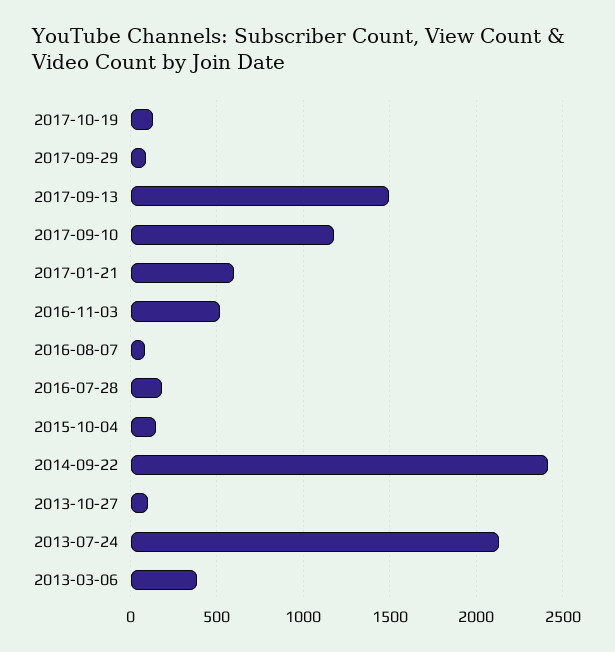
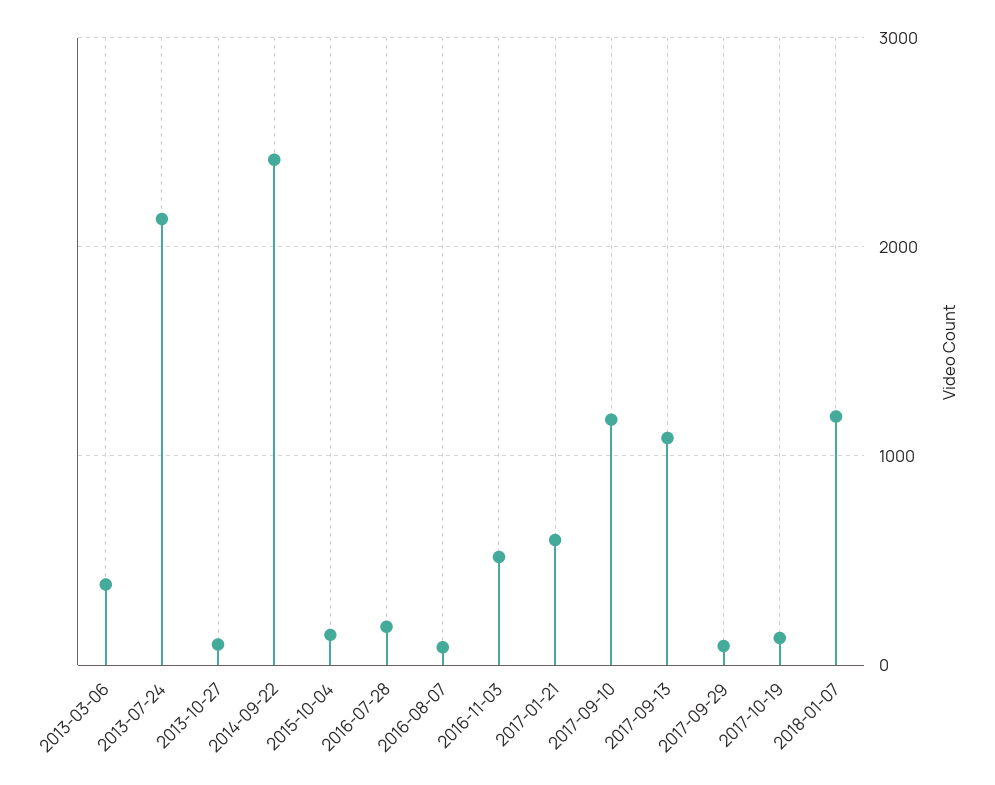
2017-09-13: 1500 -> 1100
2018-01-07: none -> 1200

